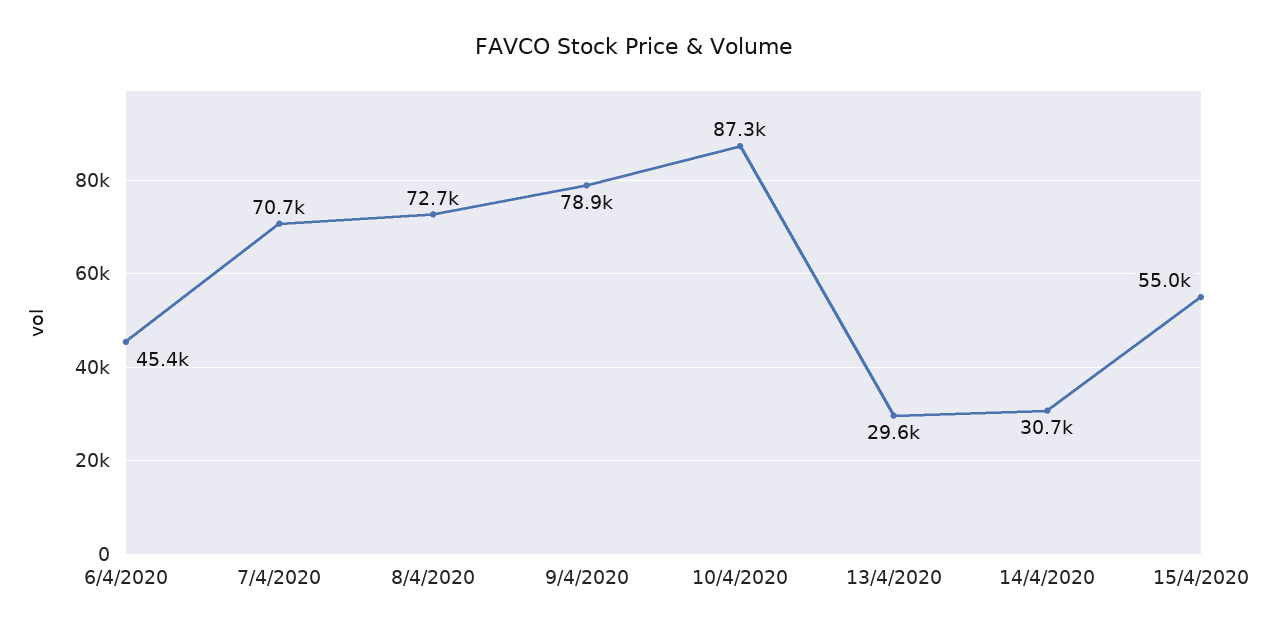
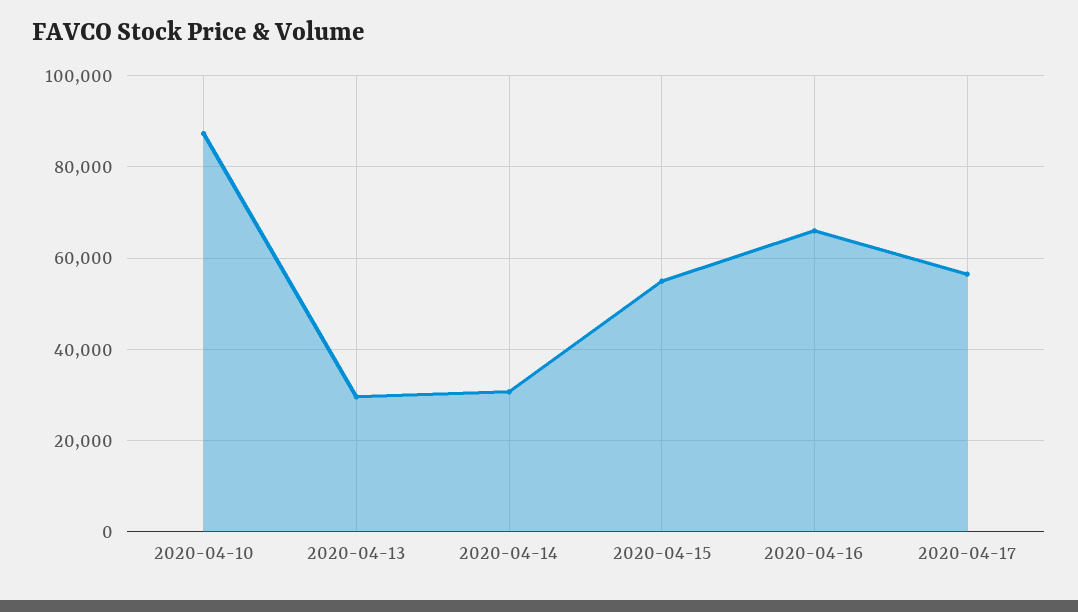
6/4/2020: 45400 -> none
7/4/2020: 70700 -> none
8/4/2020: 72700 -> none
9/4/2020: 78900 -> none
2020-04-16: none -> 66000
2020-04-17: none -> 56000

